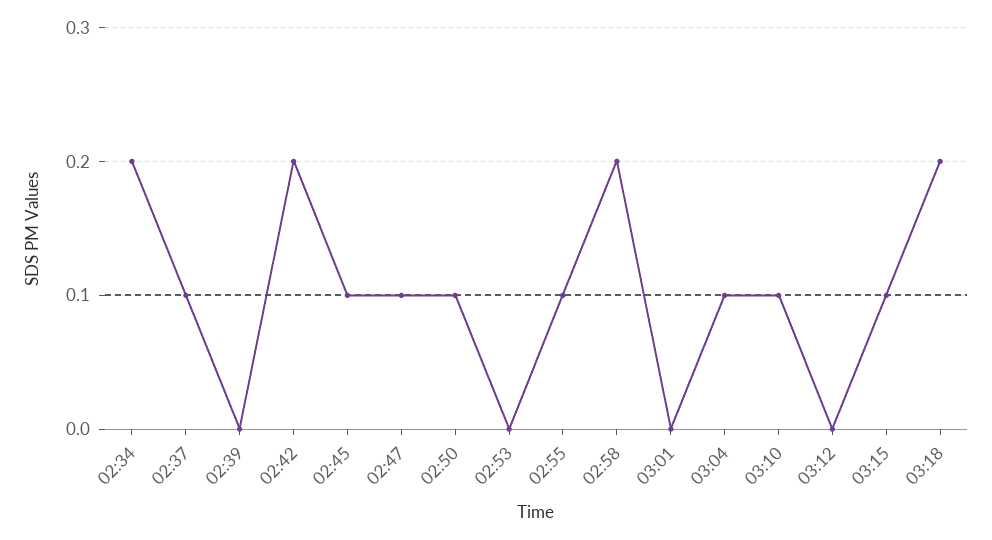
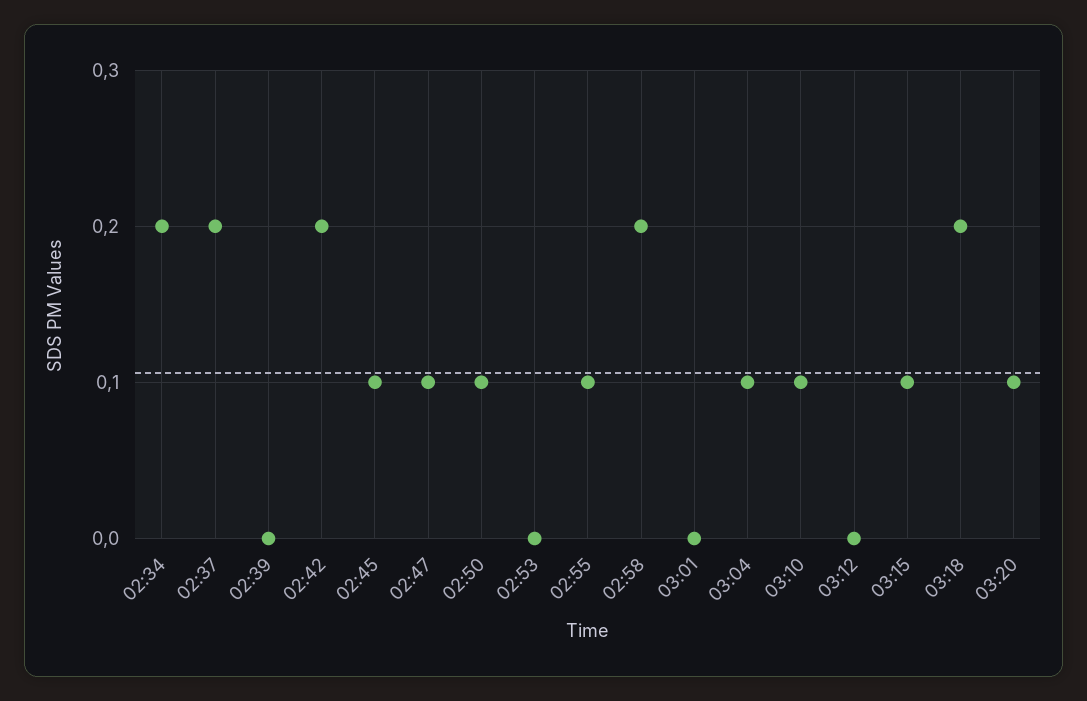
02:37: 0.1 -> 0.2
03:20: none -> 0.1

